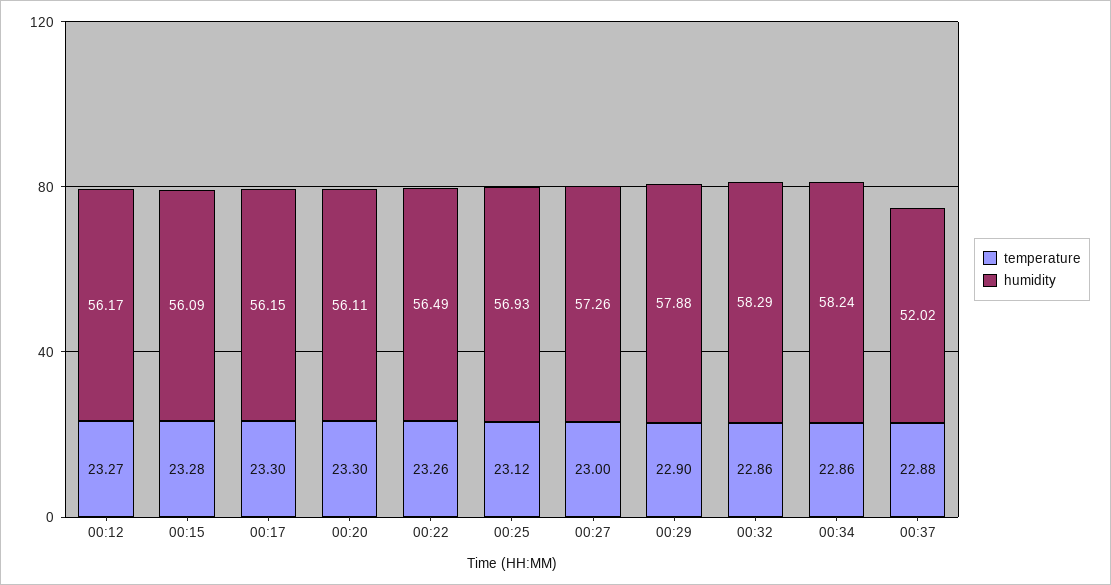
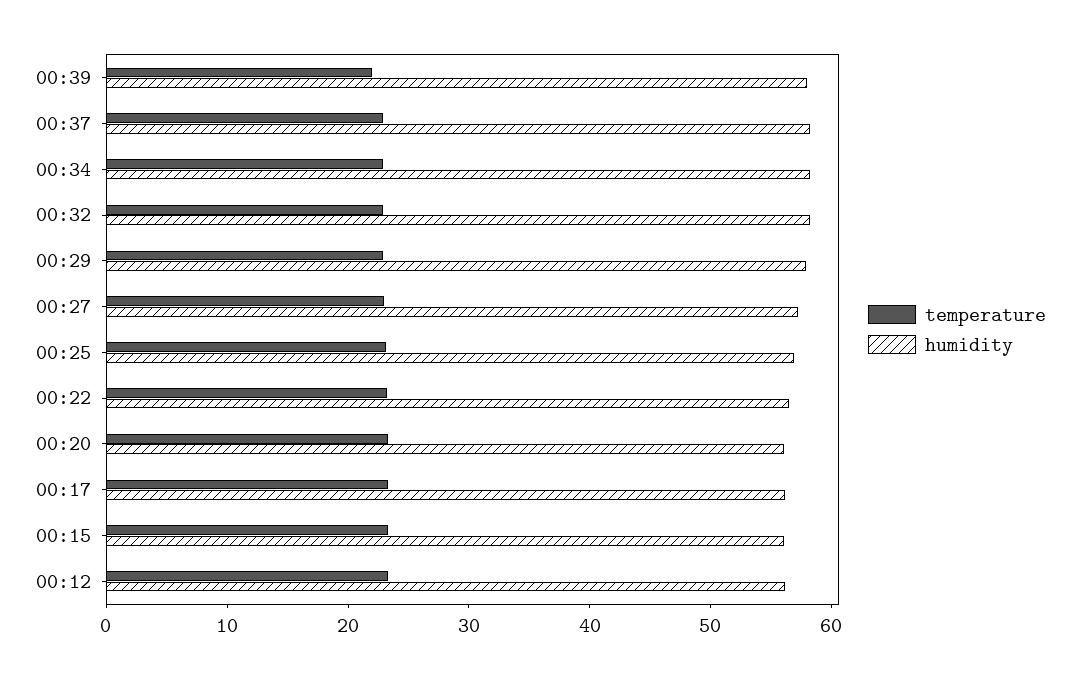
humidity, 00:37: 52.02 -> 58
temperature, 00:39: none -> 22
humidity, 00:39: none -> 58

